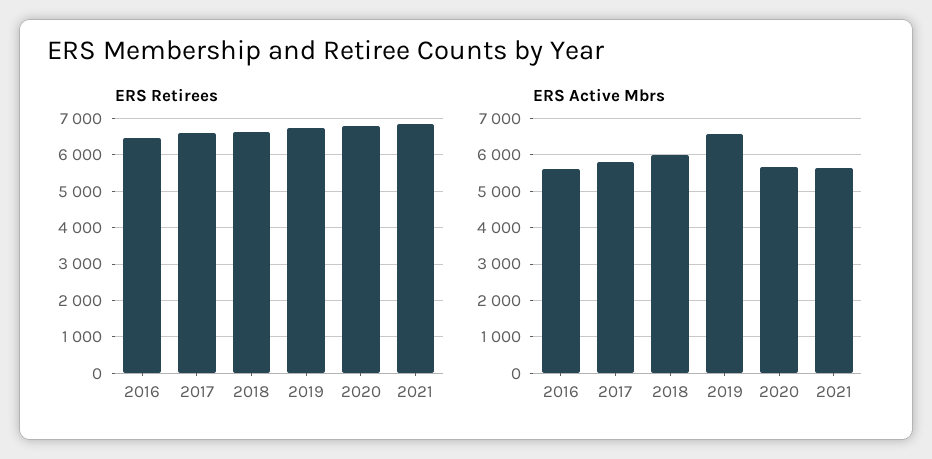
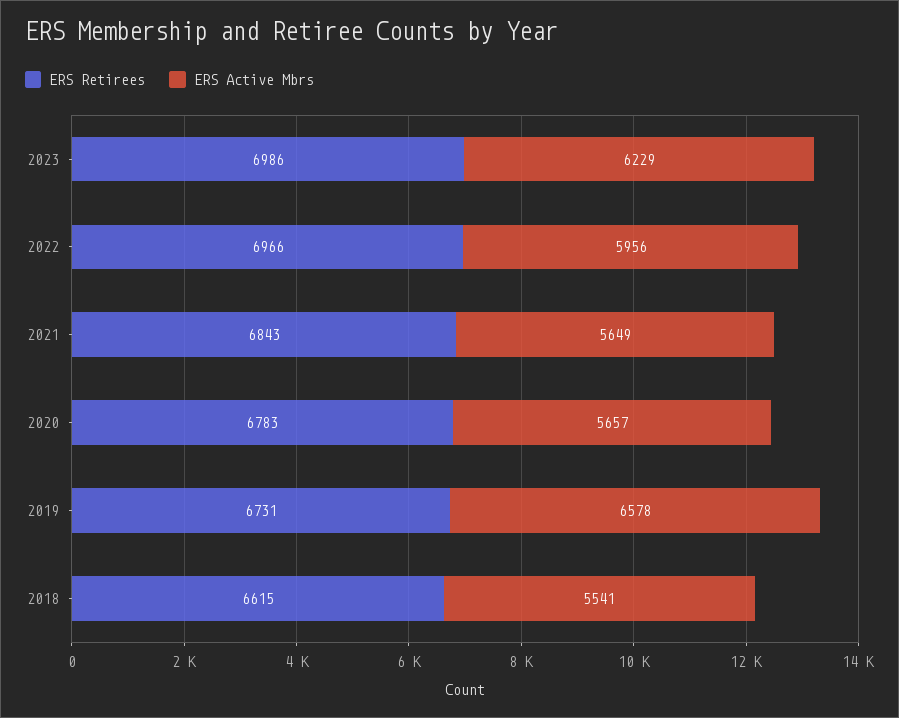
ERS Retirees, 2016: 6400 -> none
ERS Retirees, 2017: 6600 -> none
ERS Active Mbrs, 2016: 5600 -> none
ERS Active Mbrs, 2017: 5800 -> none
ERS Active Mbrs, 2018: 6000 -> 5541
ERS Retirees, 2023: none -> 6986
ERS Active Mbrs, 2023: none -> 6229
ERS Retirees, 2022: none -> 6966
ERS Active Mbrs, 2022: none -> 5956

